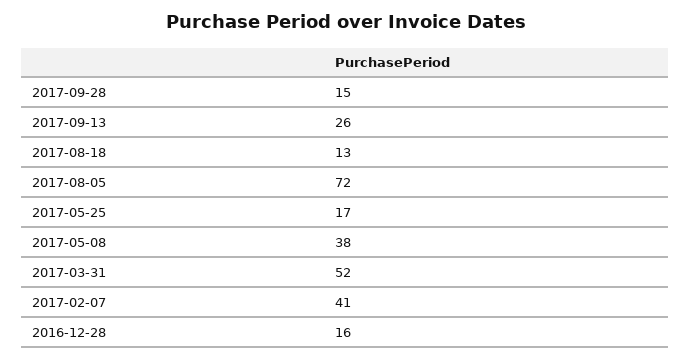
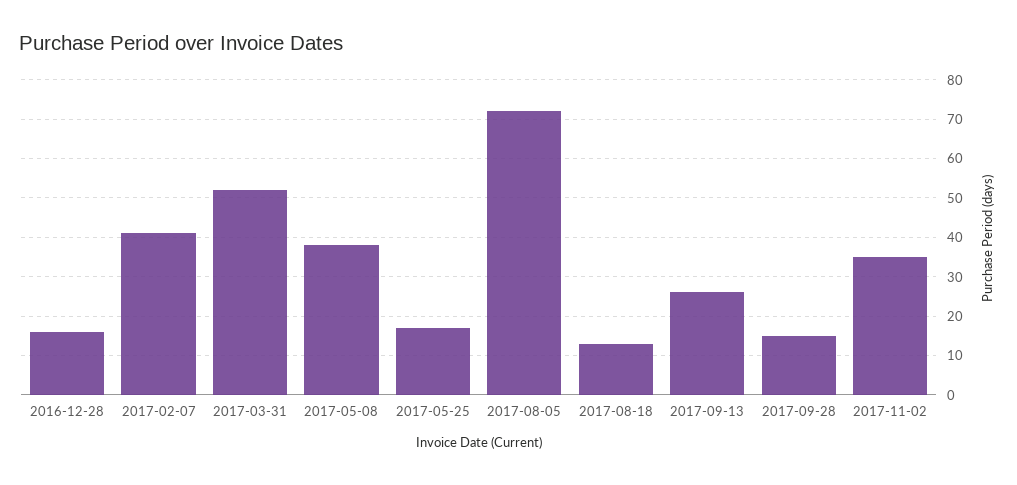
2017-11-02: none -> 35

